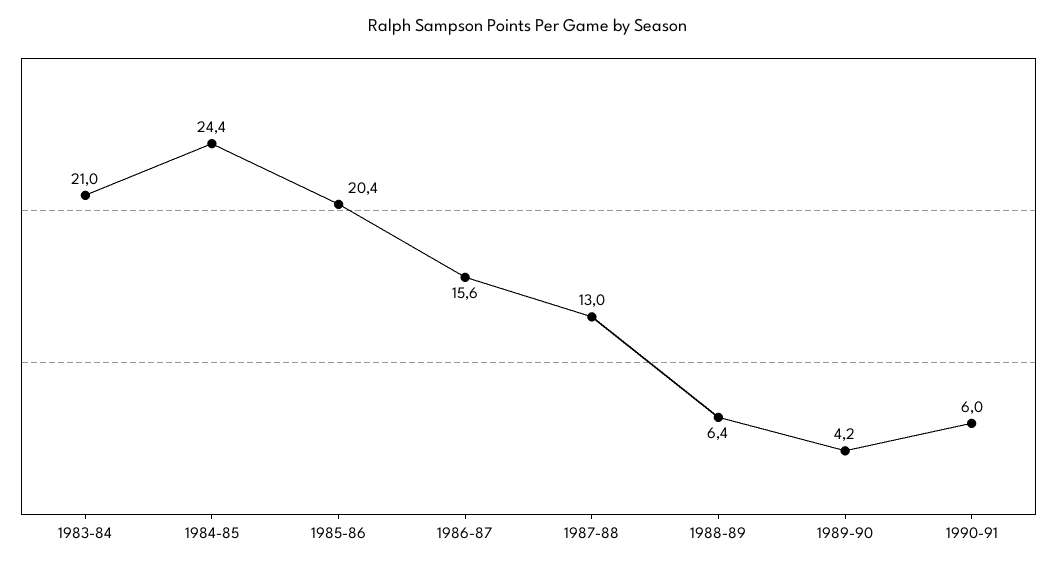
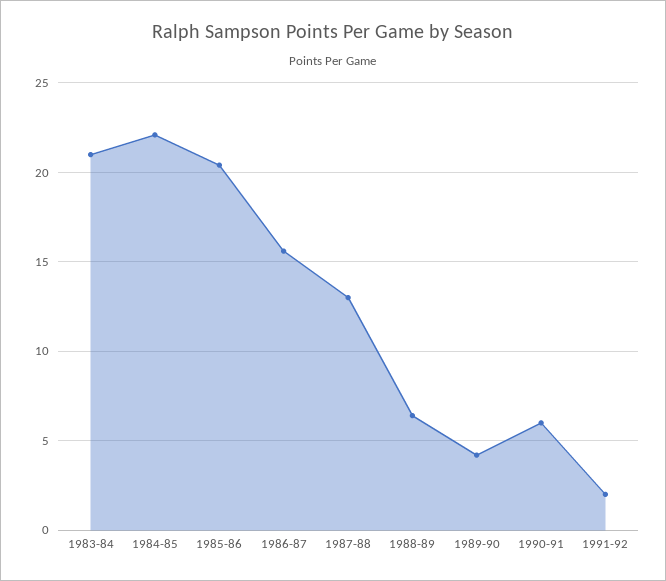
1984-85: 24.4 -> 22
1991-92: none -> 2

